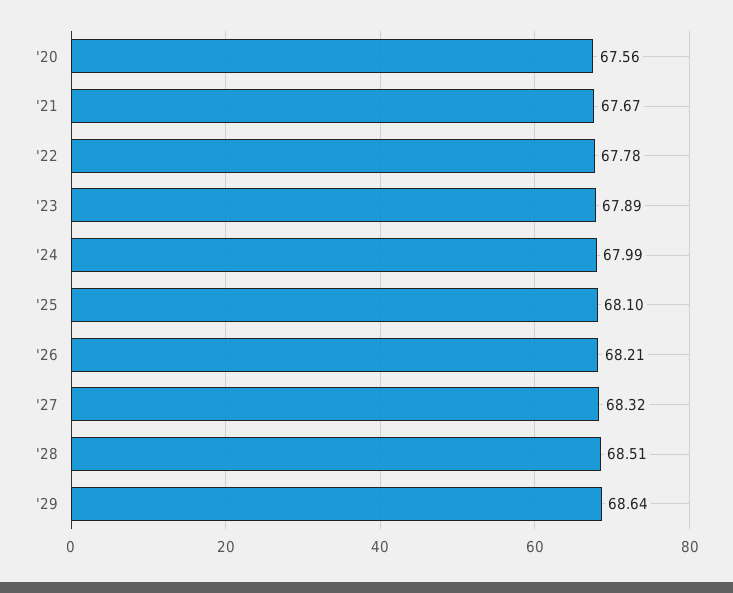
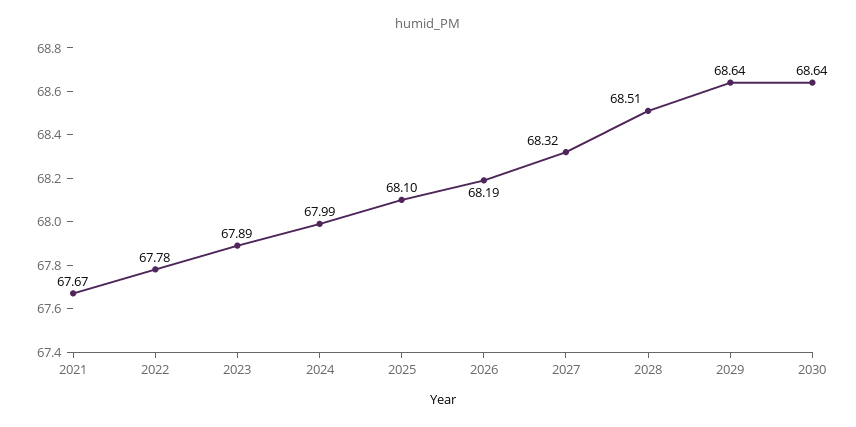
'20: 67.56 -> none
'26: 68.21 -> 68.19
2030: none -> 68.64

